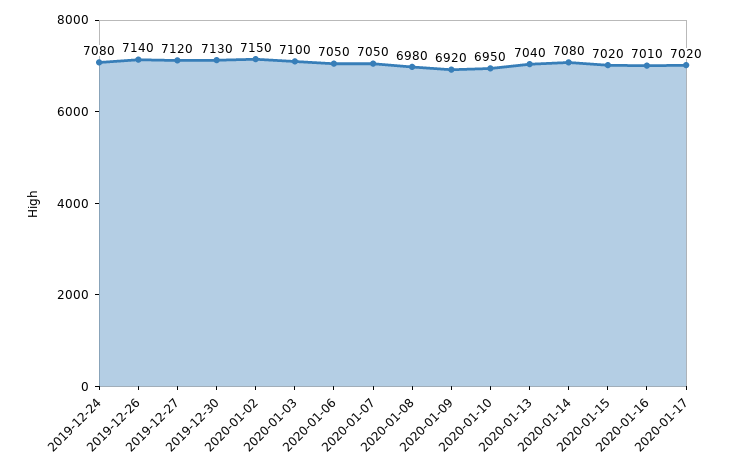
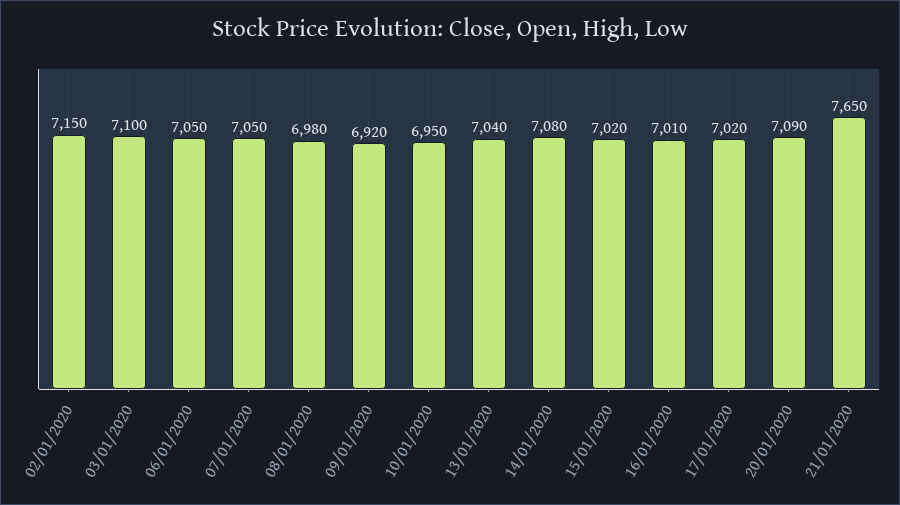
2019-12-24: 7080 -> none
2019-12-26: 7140 -> none
2019-12-27: 7120 -> none
2019-12-30: 7130 -> none
20/01/2020: none -> 7090
21/01/2020: none -> 7650

